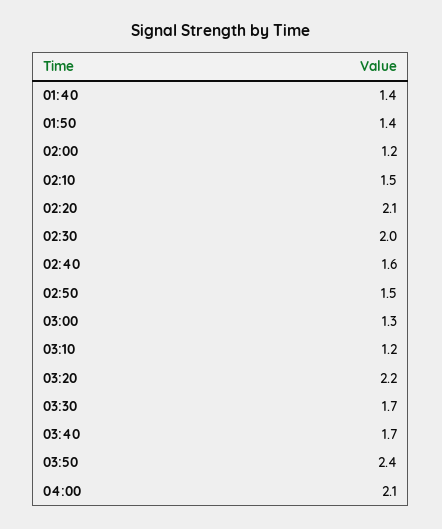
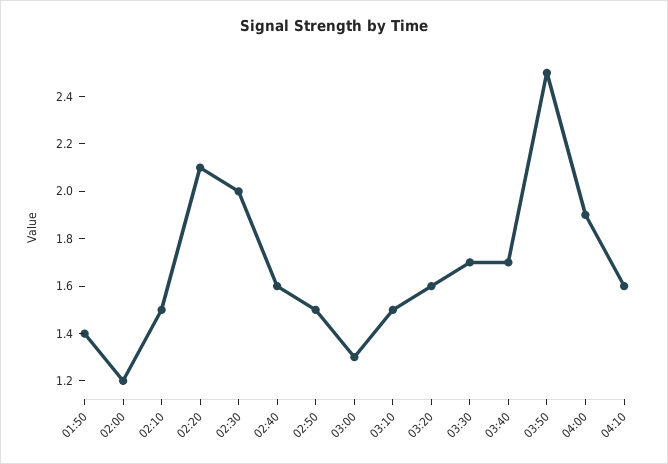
01:40: 1.4 -> none
03:10: 1.2 -> 1.5
03:20: 2.2 -> 1.6
03:50: 2.4 -> 2.5
04:00: 2.1 -> 1.9
04:10: none -> 1.6

